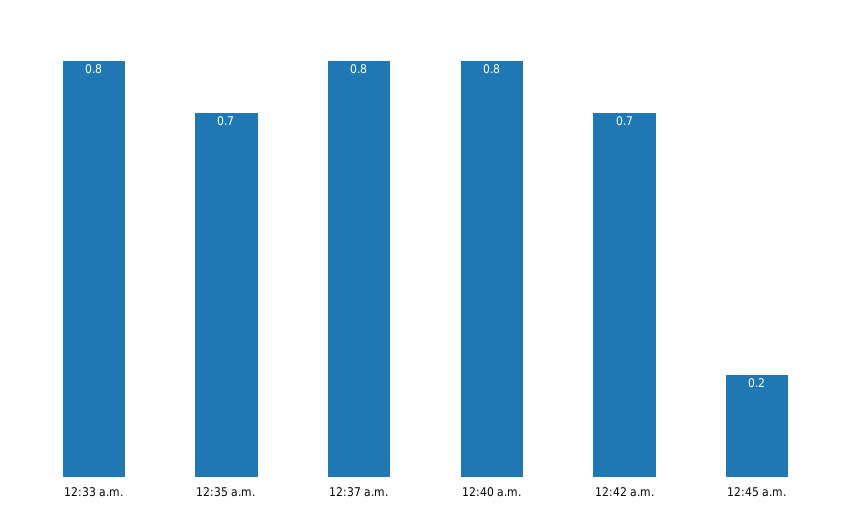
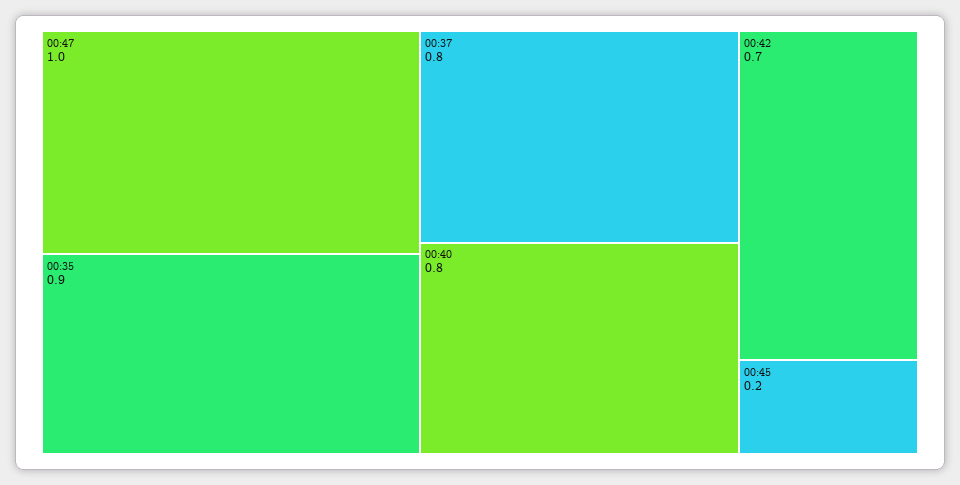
12:33 a.m.: 0.8 -> none
12:35 a.m.: 0.7 -> 0.9
00:47: none -> 1

